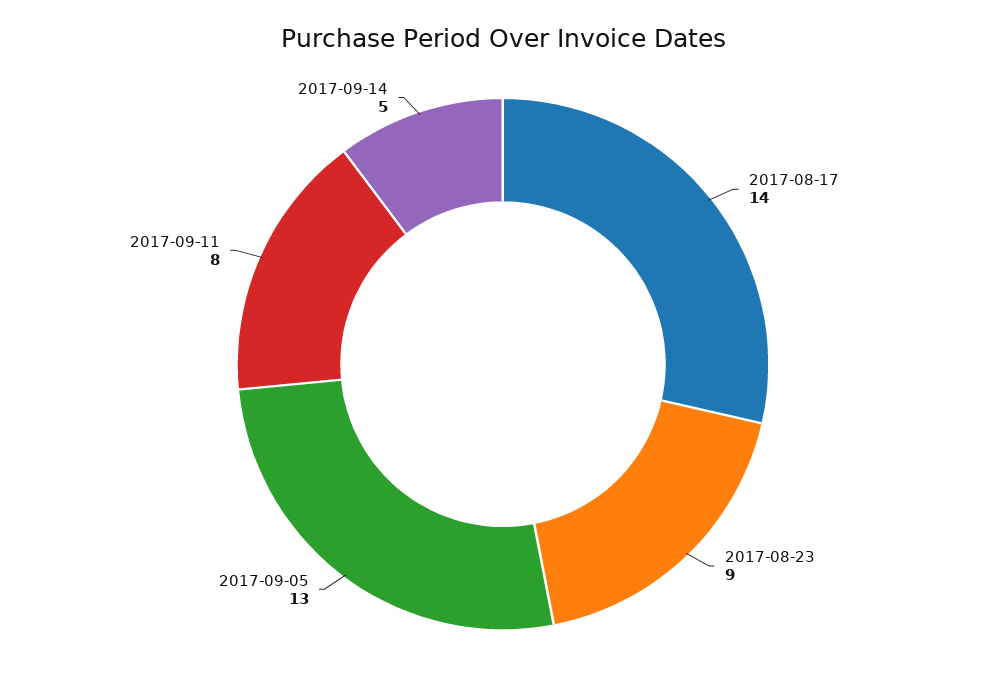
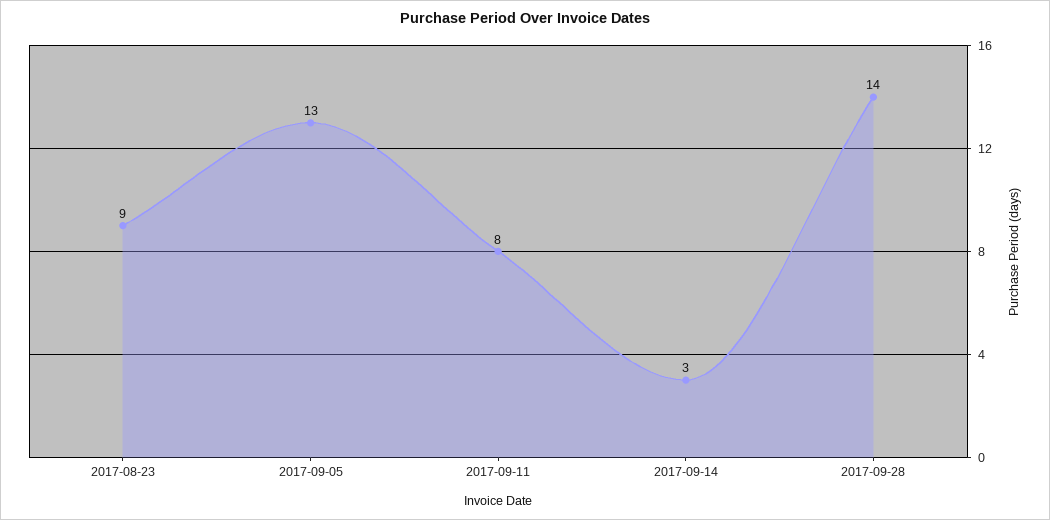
2017-08-17: 14 -> none
2017-09-14: 5 -> 3
2017-09-28: none -> 14

